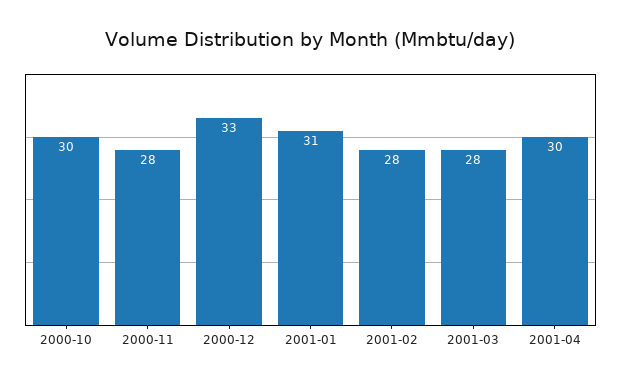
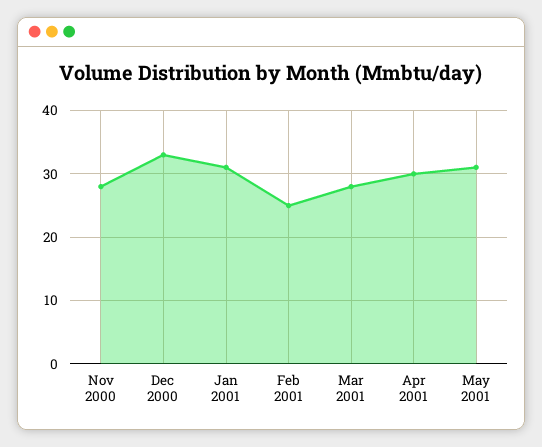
2000-10: 30 -> none
2001-02: 28 -> 25
May 2001: none -> 31

